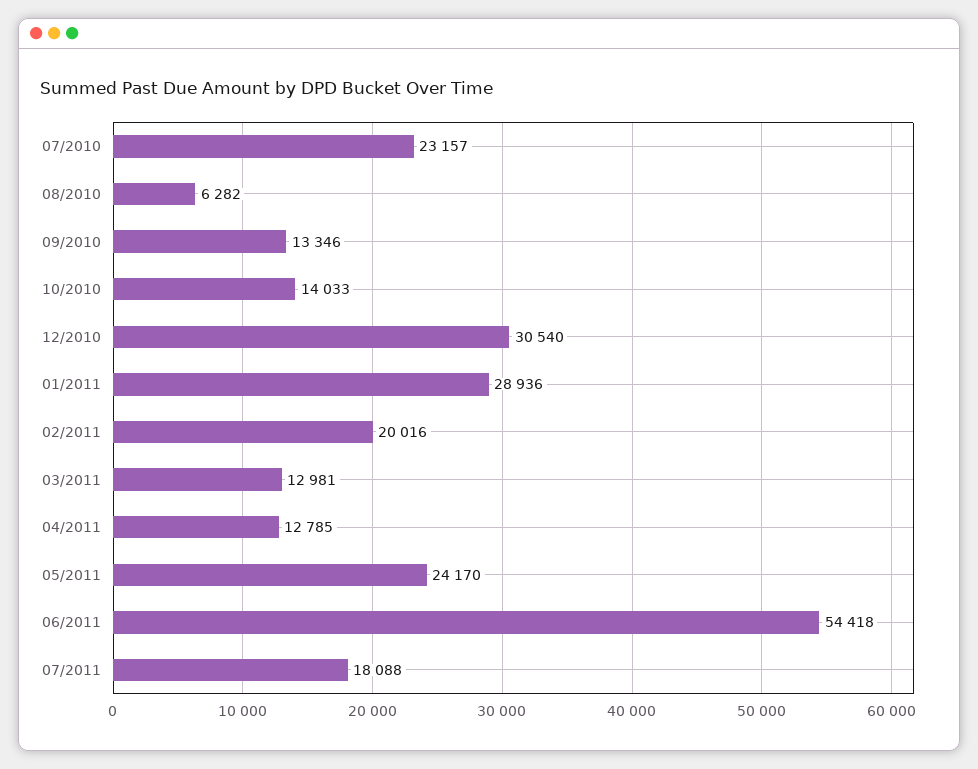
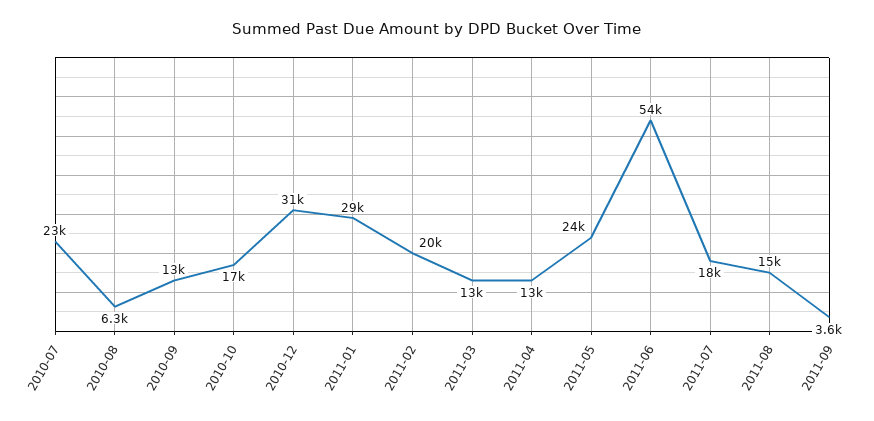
10/2010: 14033 -> 17000
2011-08: none -> 15000
2011-09: none -> 3600

